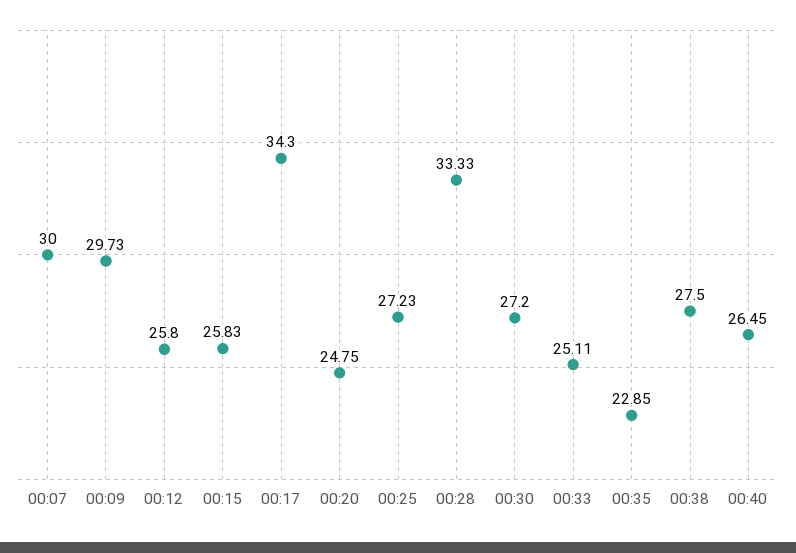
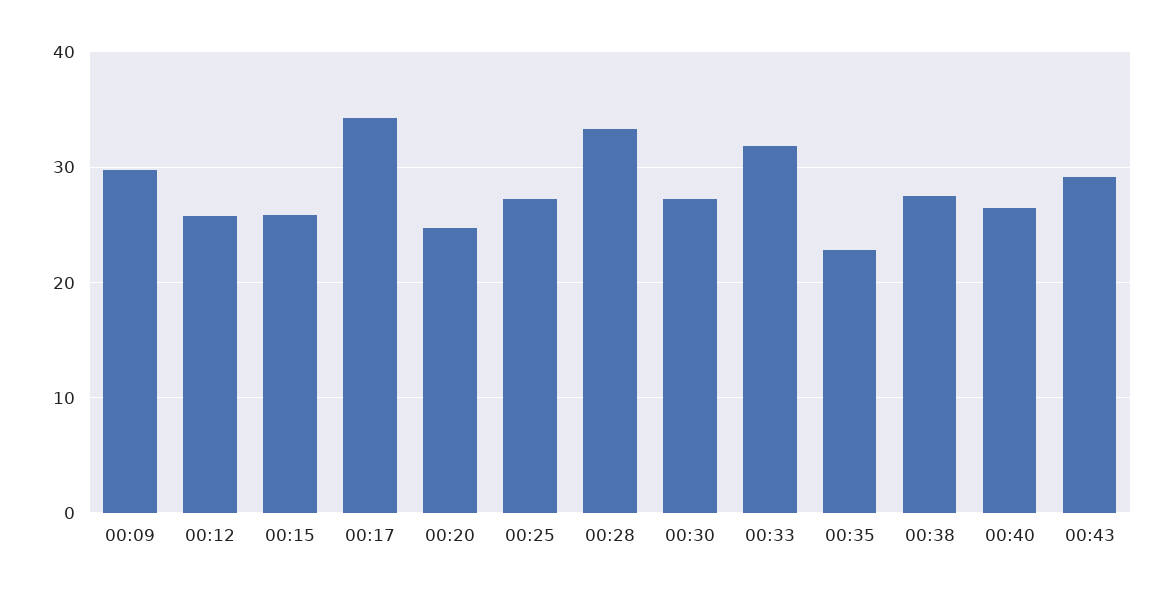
00:07: 30 -> none
00:33: 25.11 -> 32
00:43: none -> 29

